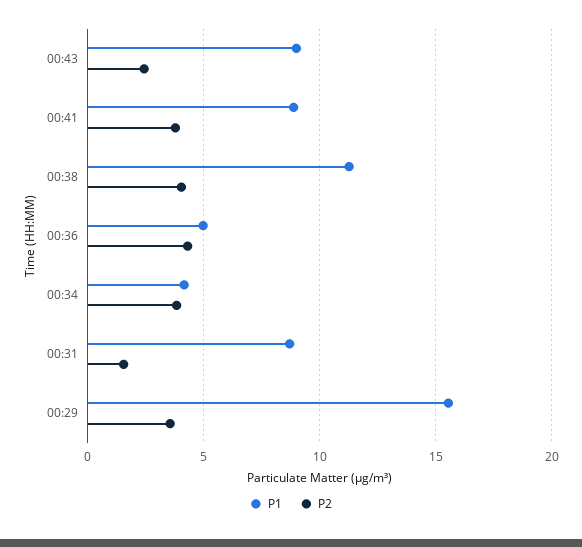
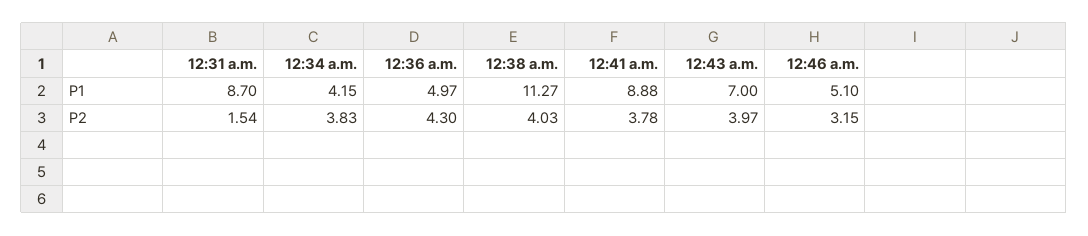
P1, 00:43: 9 -> 7
P2, 00:43: 2.5 -> 3.97
P1, 00:29: 15.5 -> none
P2, 00:29: 3.5 -> none
P1, 12:46 a.m.: none -> 5.1
P2, 12:46 a.m.: none -> 3.15

